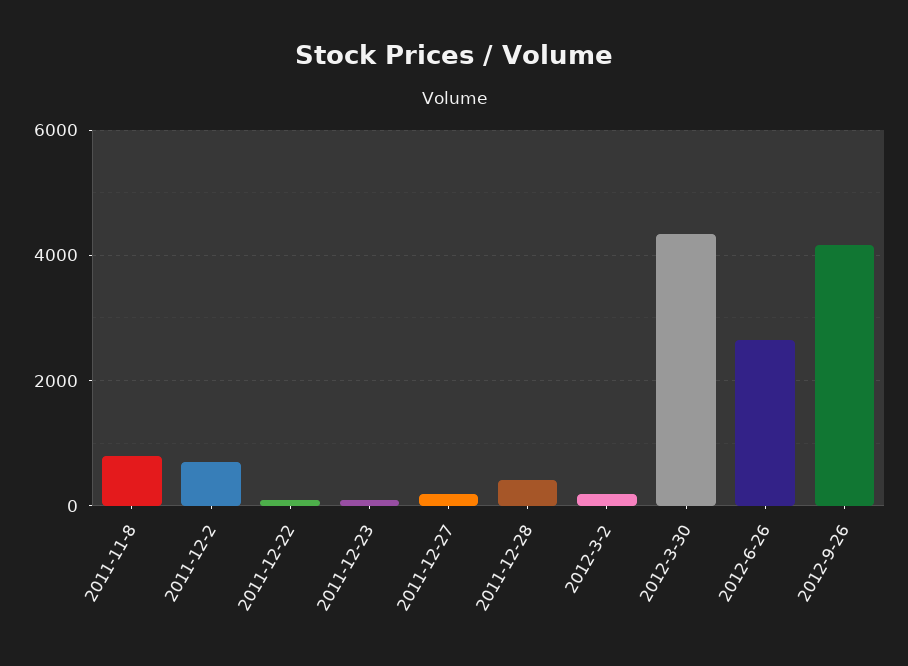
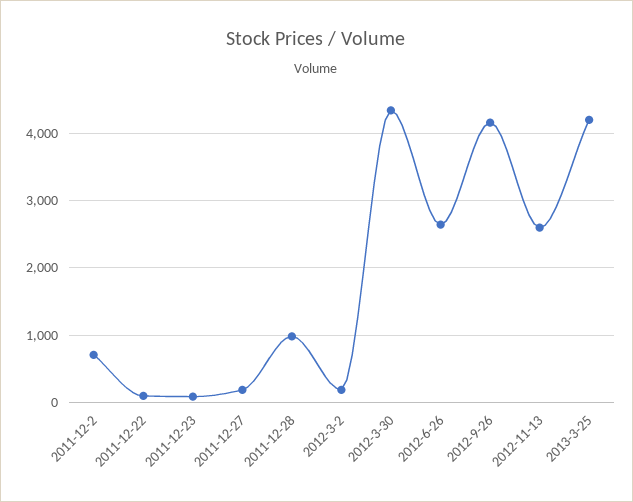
2011-11-8: 800 -> none
2011-12-28: 400 -> 1000
2012-11-13: none -> 2600
2013-3-25: none -> 4200

